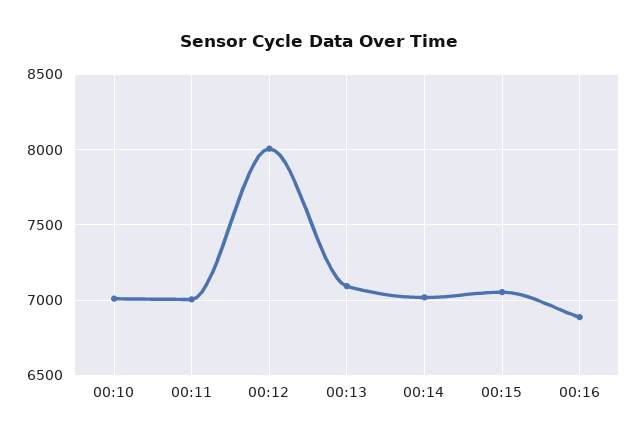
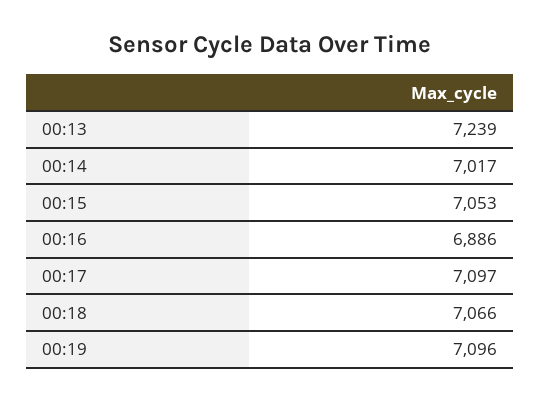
00:10: 7000 -> none
00:11: 7000 -> none
00:12: 8000 -> none
00:13: 7100 -> 7239
00:17: none -> 7097
00:18: none -> 7066
00:19: none -> 7096

